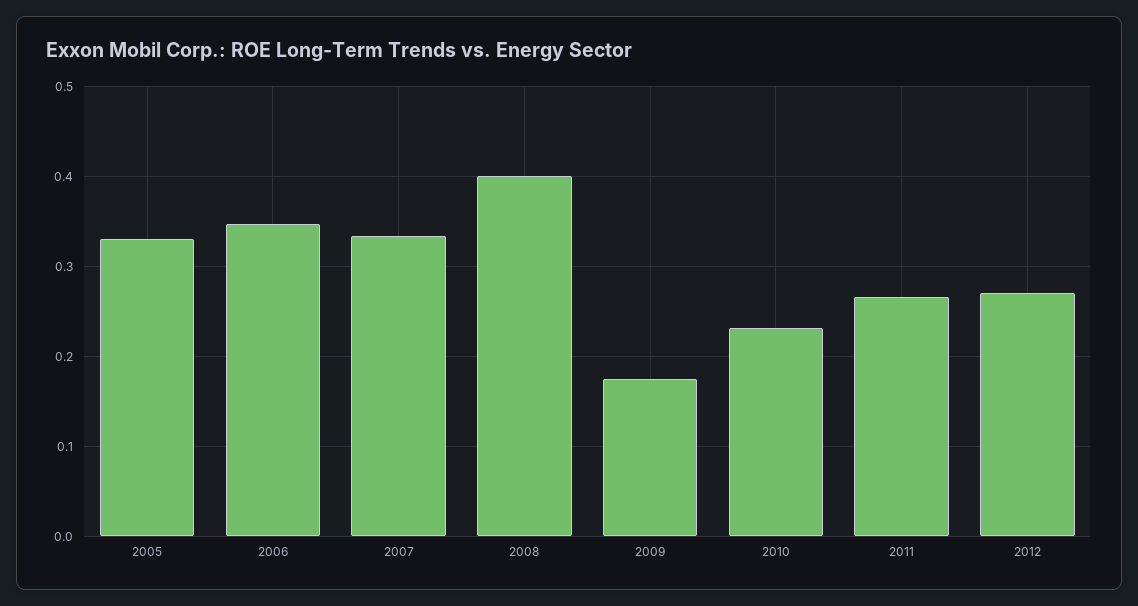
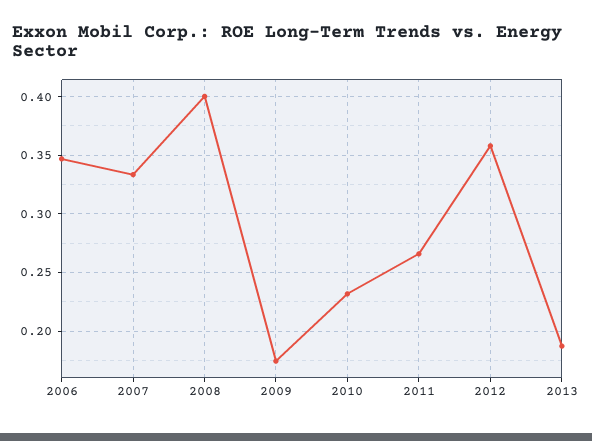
2005: 0.33 -> none
2012: 0.27 -> 0.36
2013: none -> 0.19

